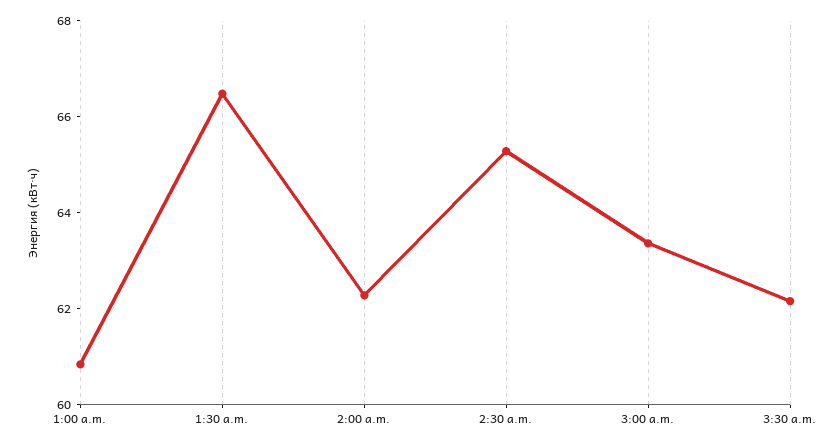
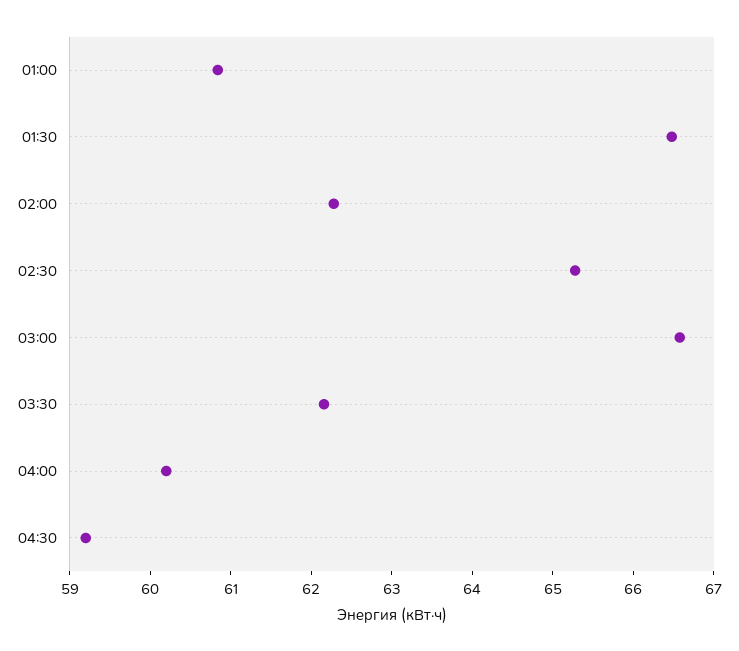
3:00 a.m.: 63.5 -> 66.6
04:00: none -> 60.2
04:30: none -> 59.2

